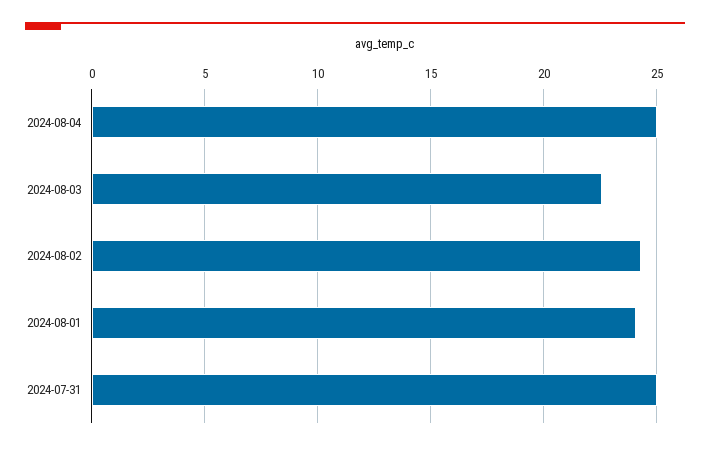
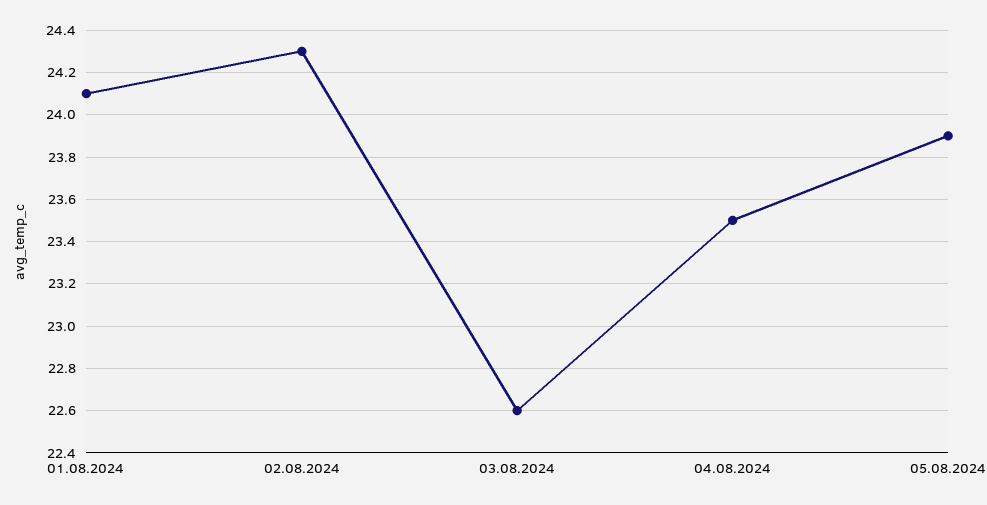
2024-08-04: 25 -> 23.5
2024-07-31: 25 -> none
05.08.2024: none -> 23.9

